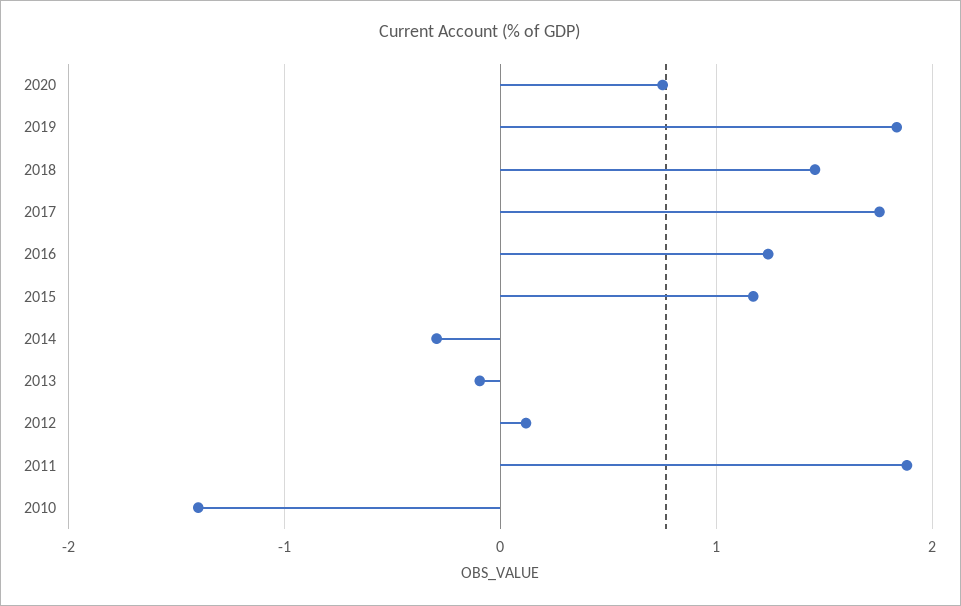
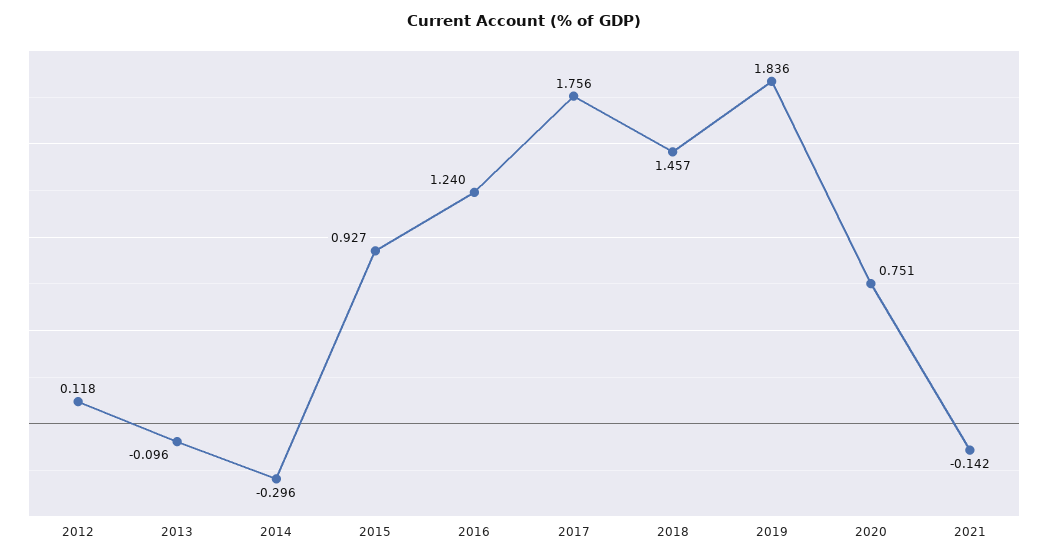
2015: 1.2 -> 0.927
2011: 1.9 -> none
2010: -1.4 -> none
2021: none -> -0.142

